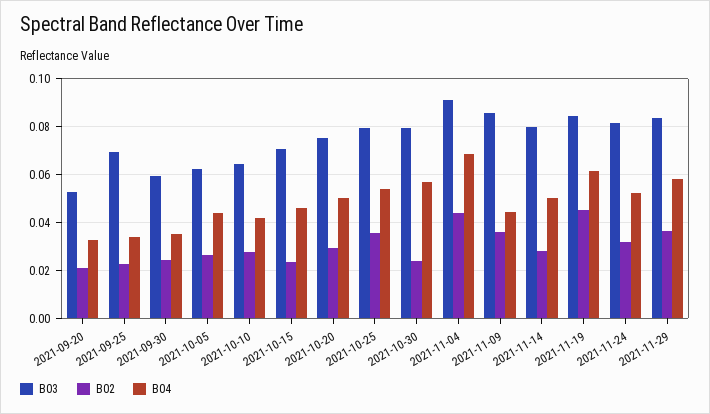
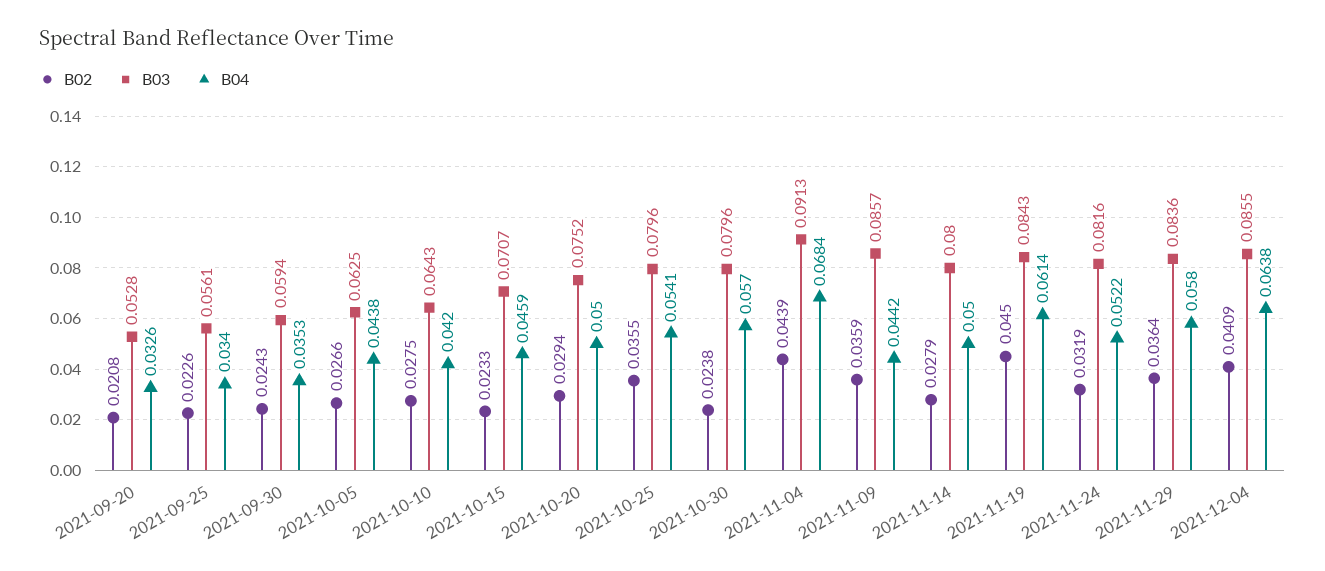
B03, 2021-09-25: 0.07 -> 0.0561
B02, 2021-12-04: none -> 0.0409
B03, 2021-12-04: none -> 0.0855
B04, 2021-12-04: none -> 0.0638

